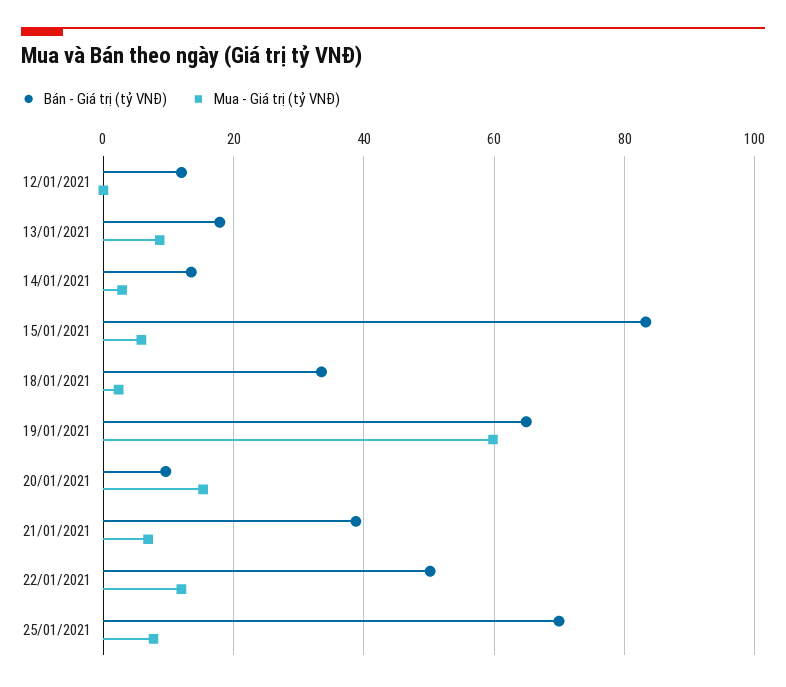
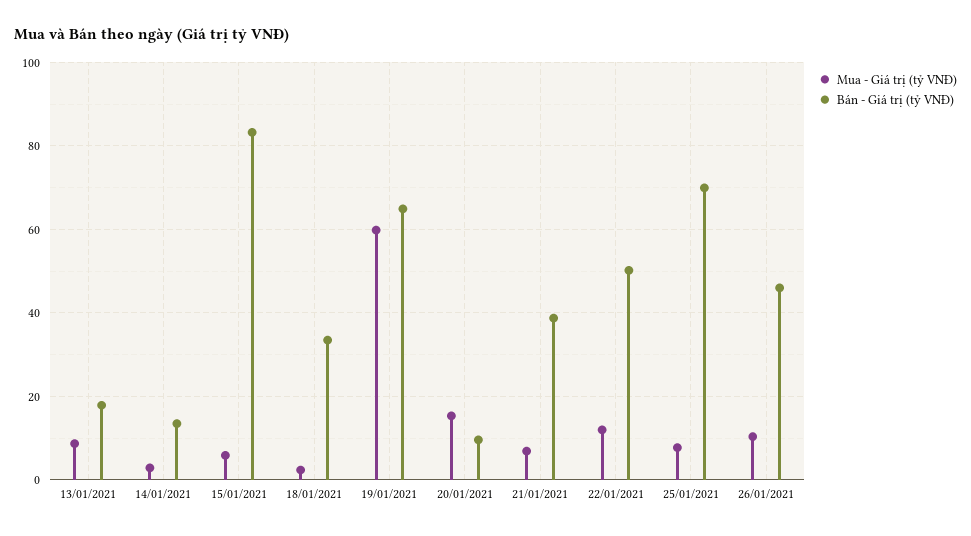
Bán - Giá trị (tỷ VNĐ), 12/01/2021: 12 -> none
Mua - Giá trị (tỷ VNĐ), 12/01/2021: 0 -> none
Mua - Giá trị (tỷ VNĐ), 26/01/2021: none -> 10
Bán - Giá trị (tỷ VNĐ), 26/01/2021: none -> 46

